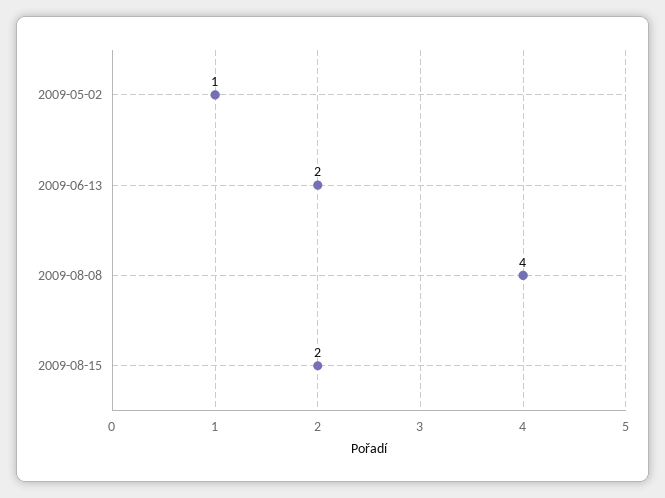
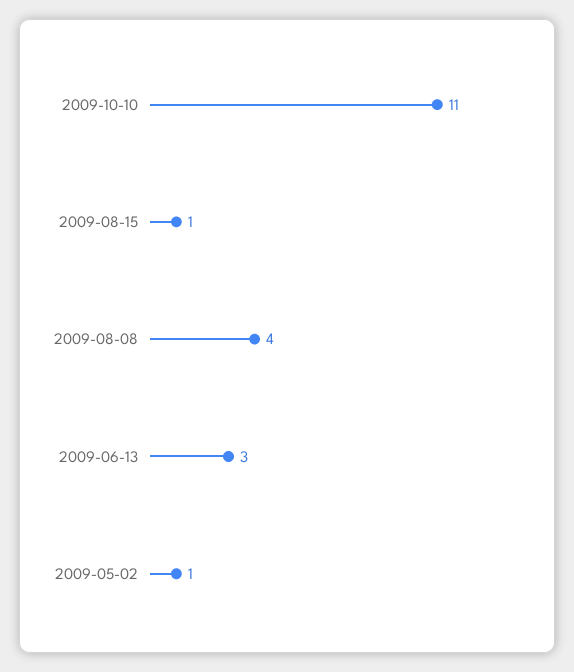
2009-06-13: 2 -> 3
2009-08-15: 2 -> 1
2009-10-10: none -> 11

